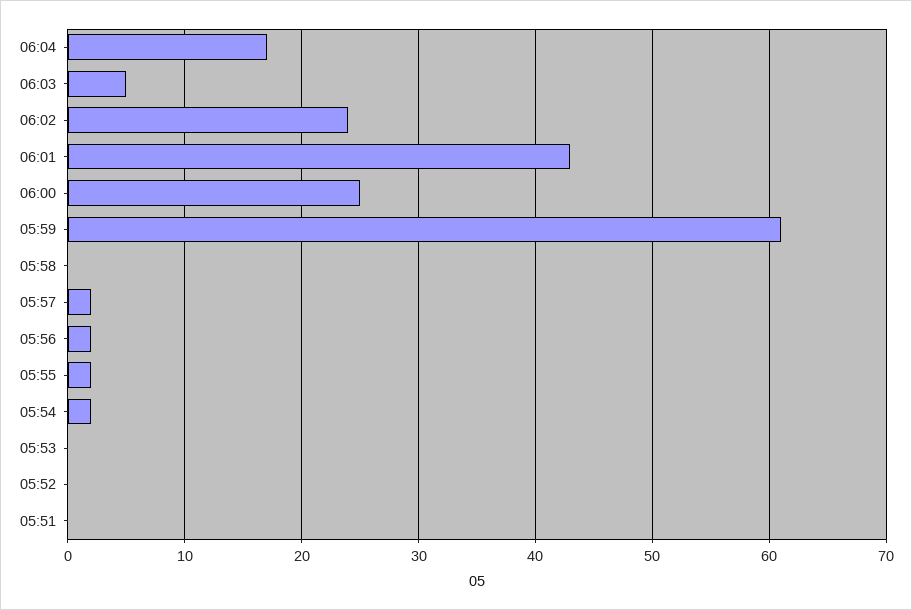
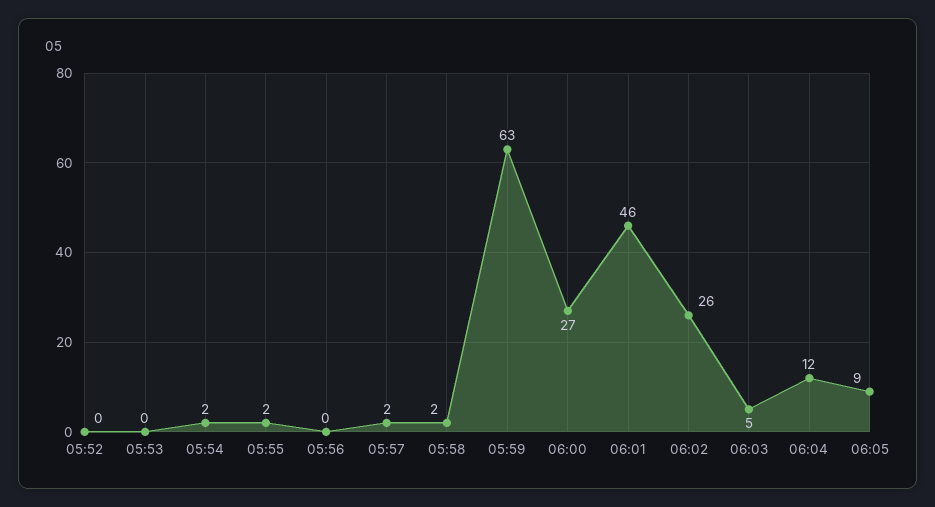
06:04: 17 -> 12
06:02: 24 -> 26
06:01: 43 -> 46
06:00: 25 -> 27
05:59: 61 -> 63
05:58: 0 -> 2
05:56: 2 -> 0
05:51: 0 -> none
06:05: none -> 9

